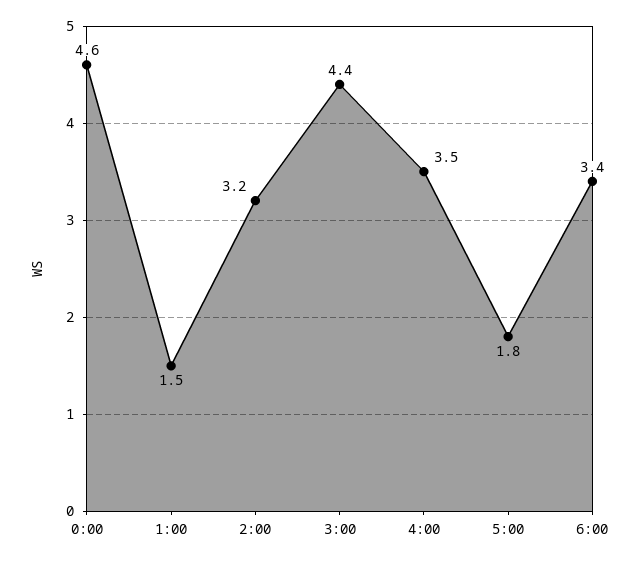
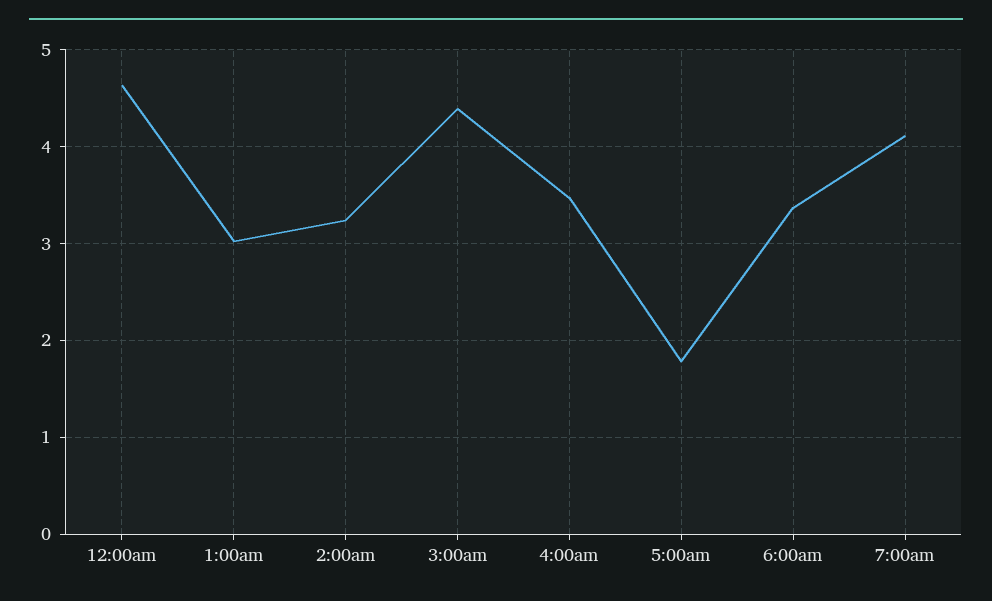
1:00: 1.5 -> 3
7:00am: none -> 4.1

